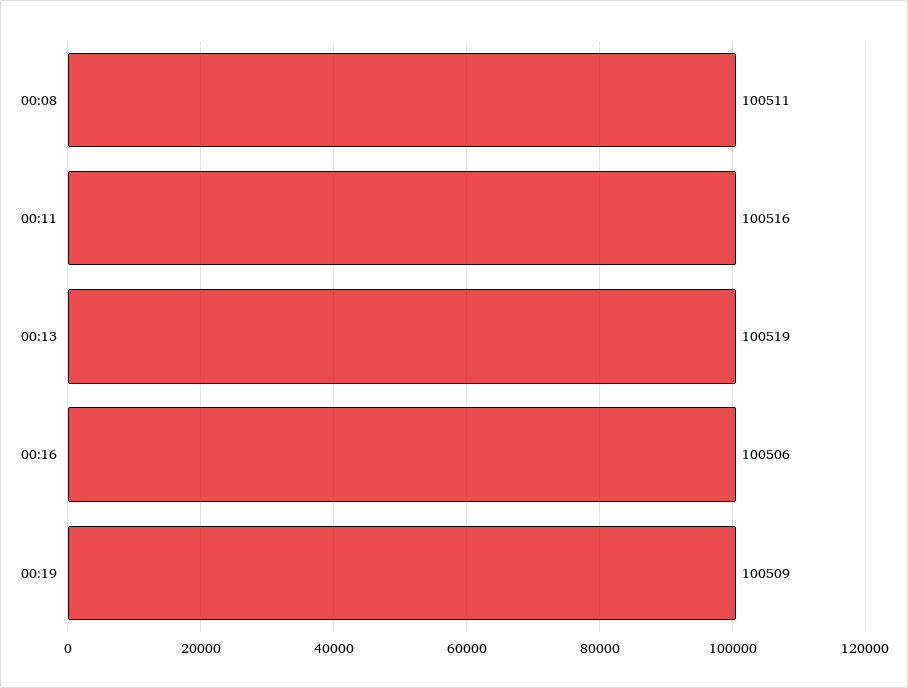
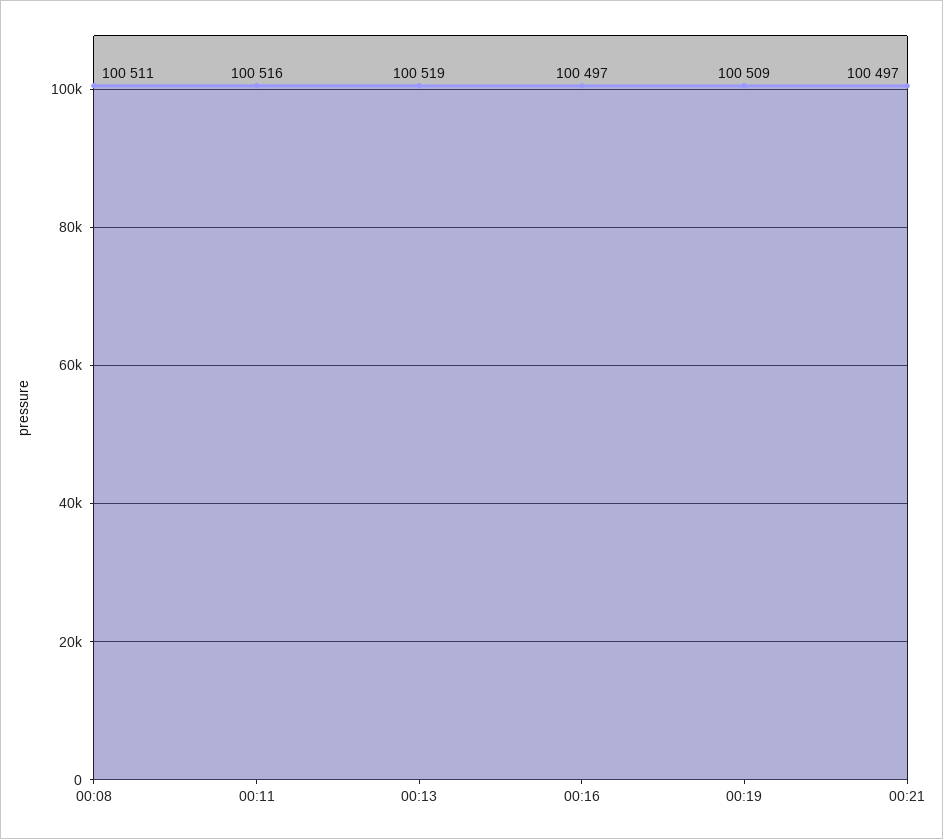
00:16: 100506 -> 100497
00:21: none -> 100497

